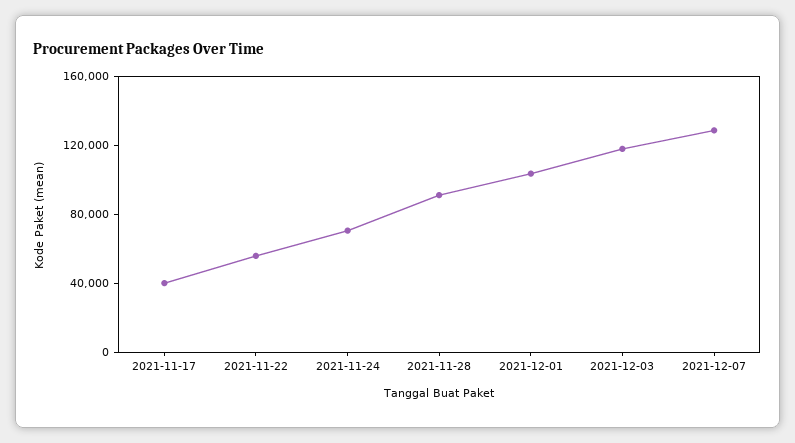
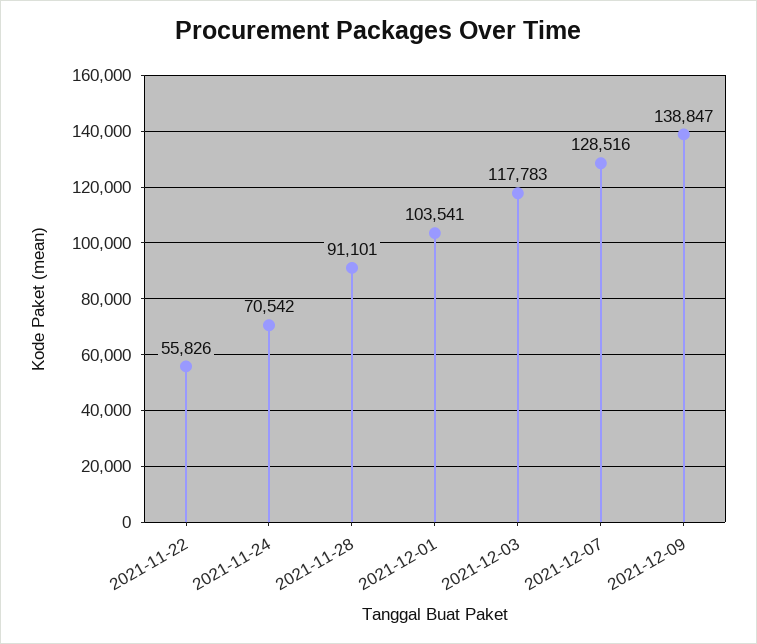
2021-11-17: 40000 -> none
2021-12-09: none -> 138847

